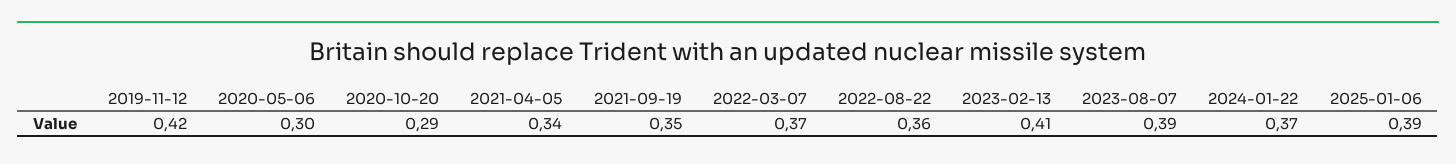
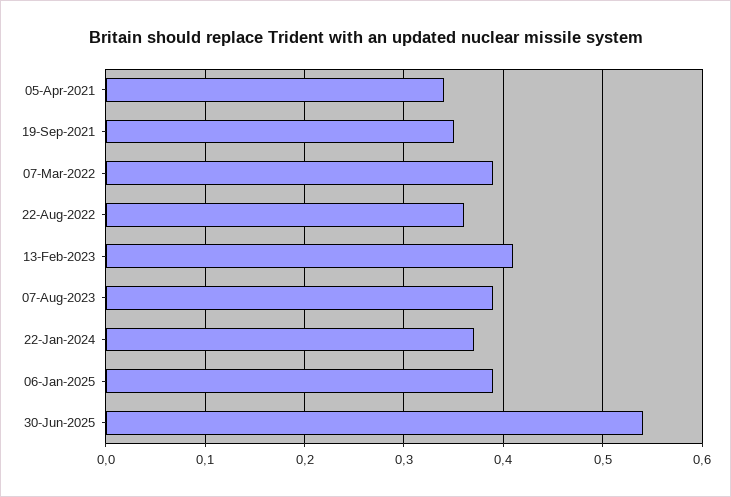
2019-11-12: 0.42 -> none
2020-05-06: 0.3 -> none
2020-10-20: 0.29 -> none
2022-03-07: 0.37 -> 0.39
30-Jun-2025: none -> 0.54

